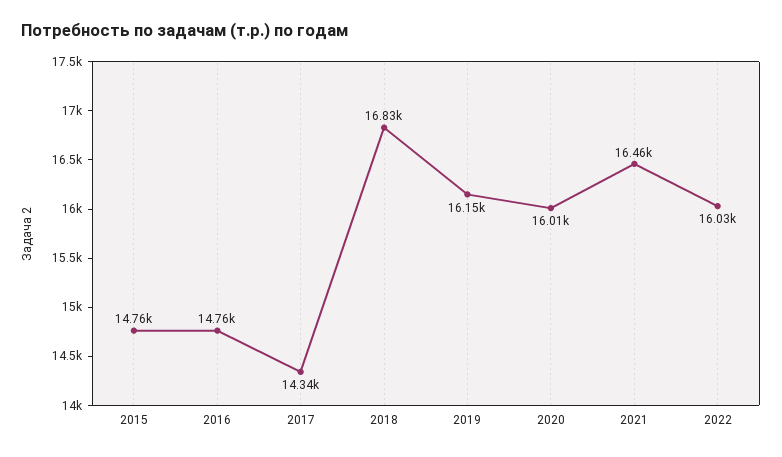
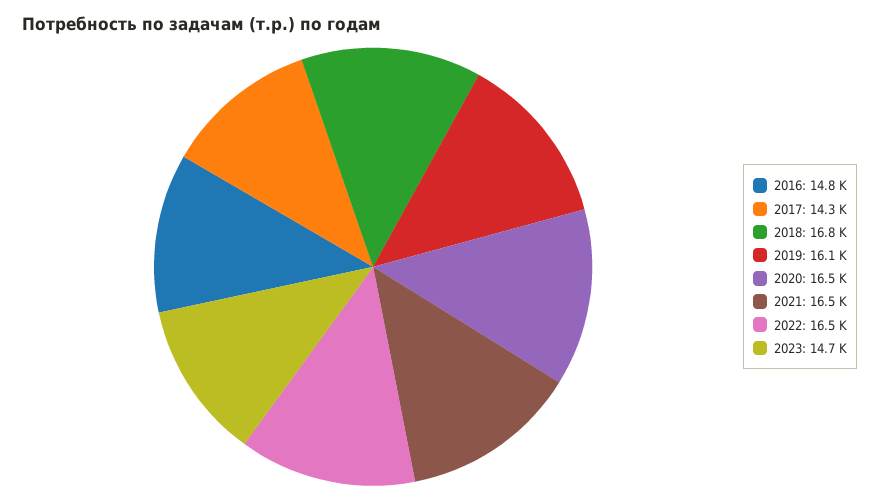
2015: 14760 -> none
2020: 16010 -> 16500
2022: 16030 -> 16500
2023: none -> 14700

